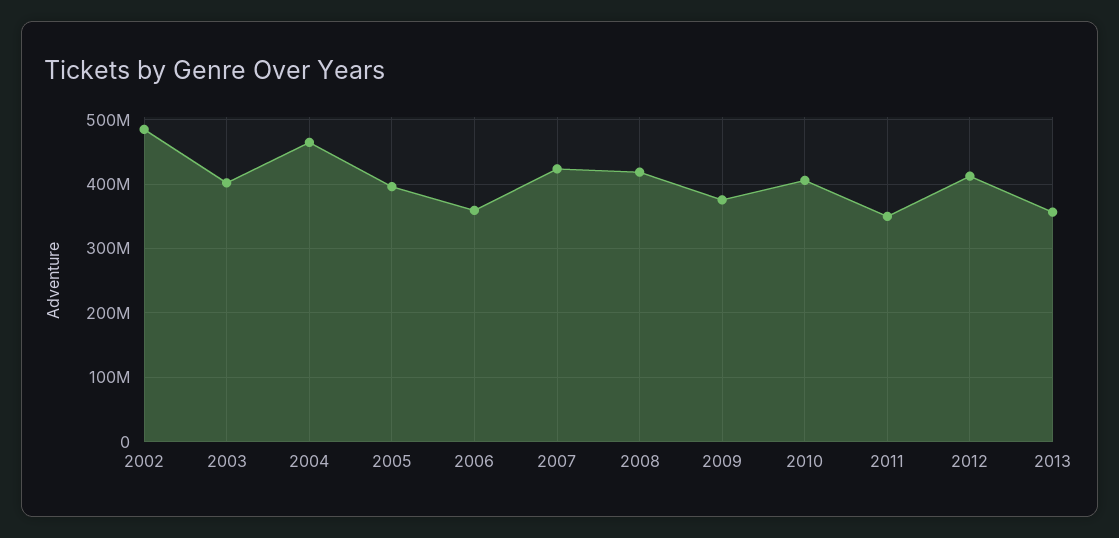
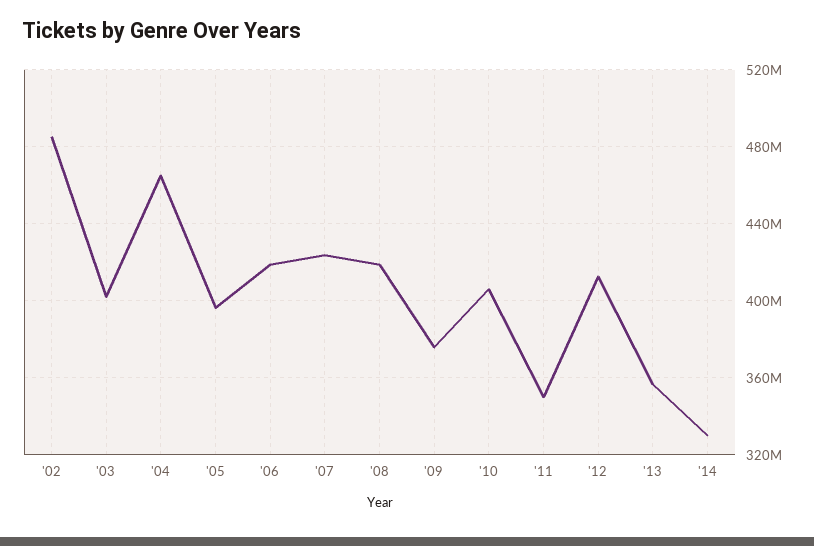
2006: 360000000 -> 420000000
'14: none -> 330000000

